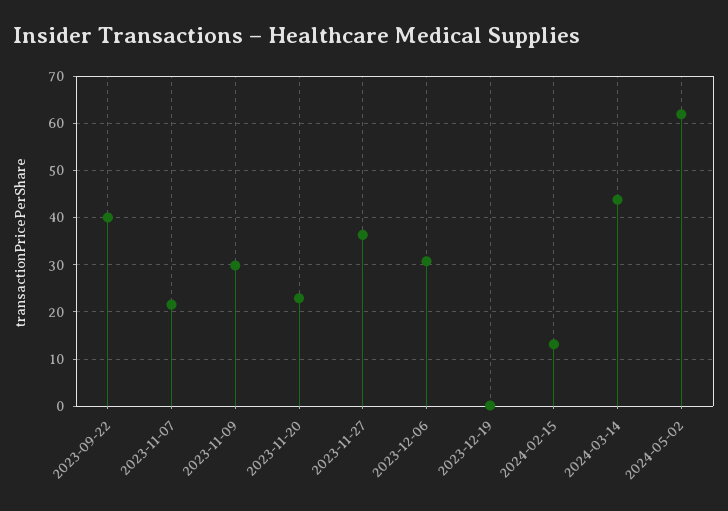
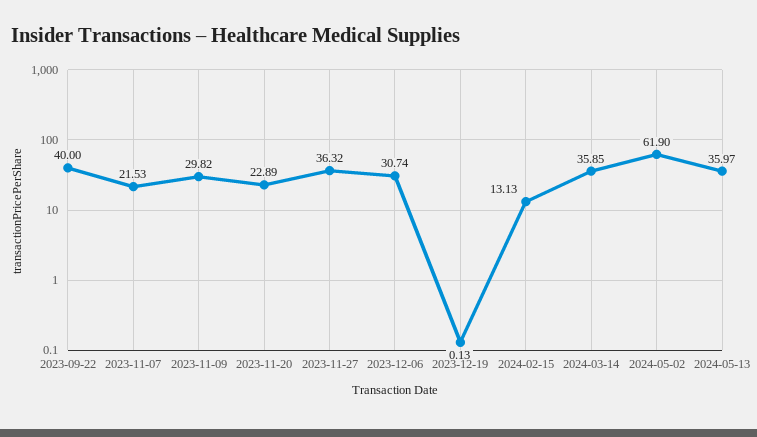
2024-03-14: 44 -> 35.85
2024-05-13: none -> 35.97

